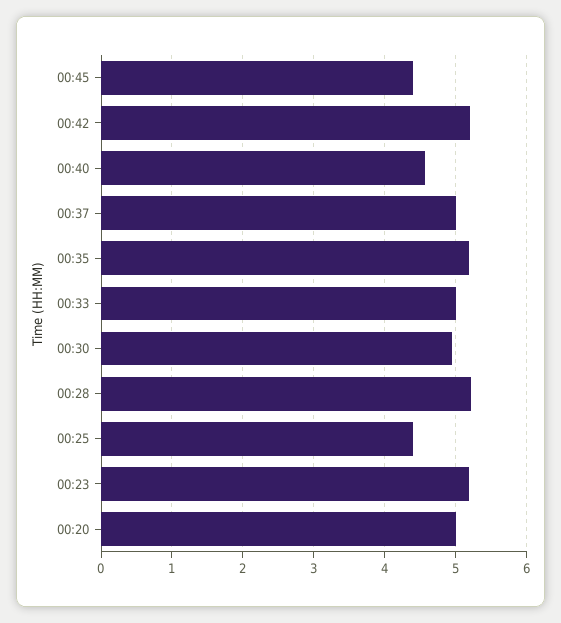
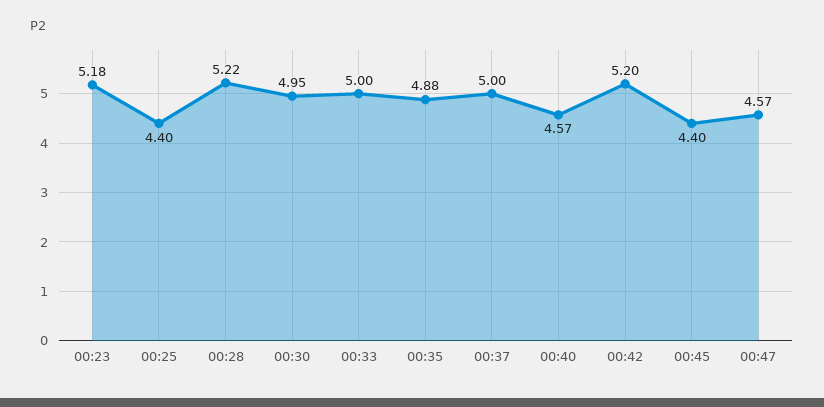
00:35: 5.2 -> 4.88
00:20: 5 -> none
00:47: none -> 4.57

